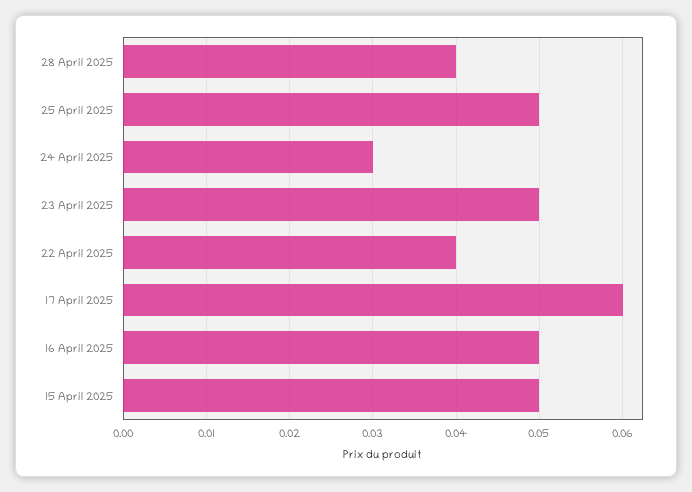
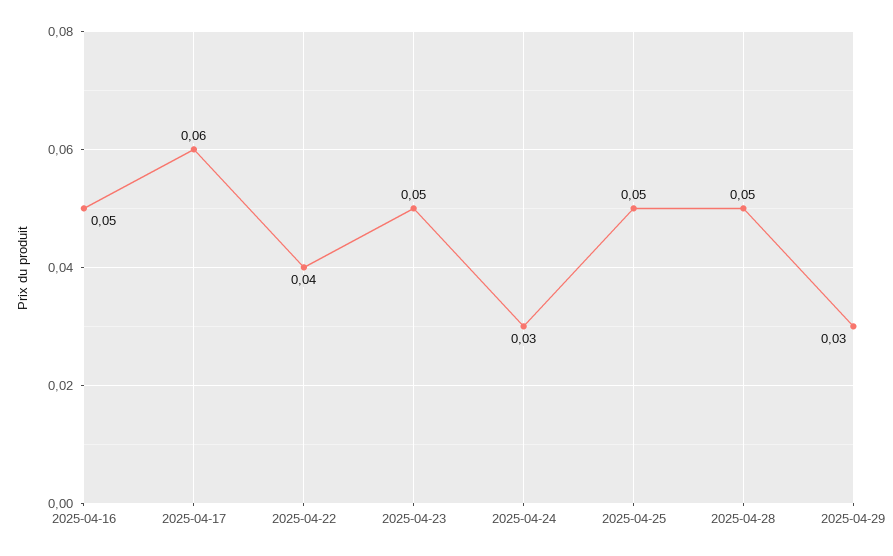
28 April 2025: 0.04 -> 0.05
15 April 2025: 0.05 -> none
2025-04-29: none -> 0.03

